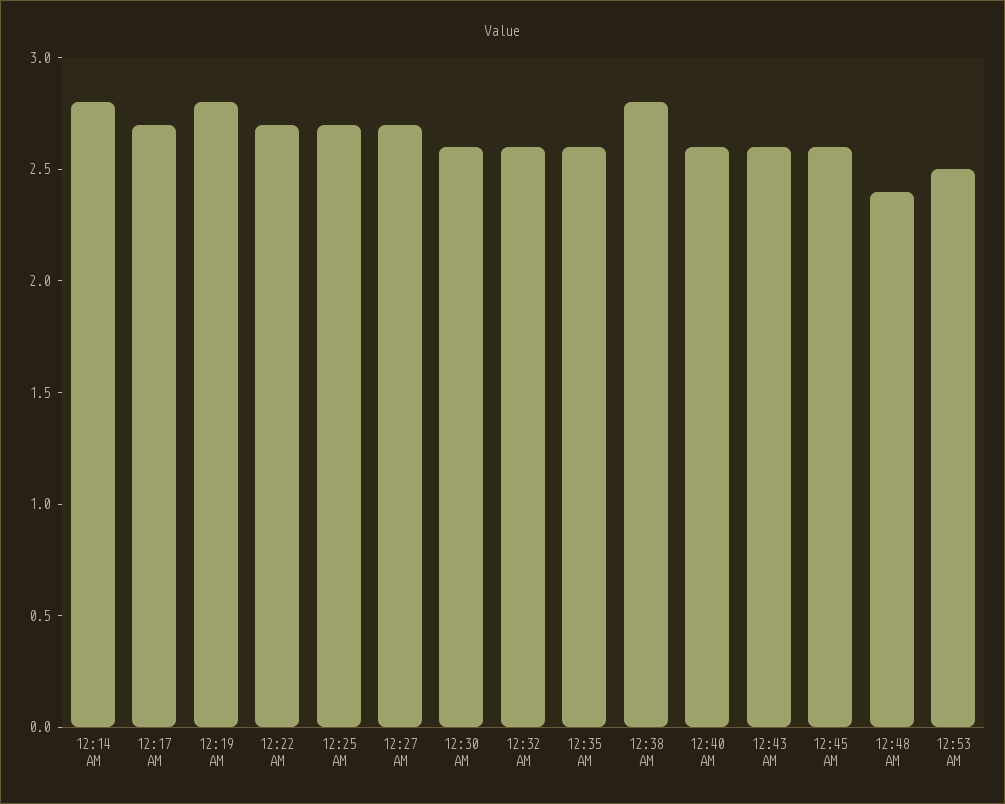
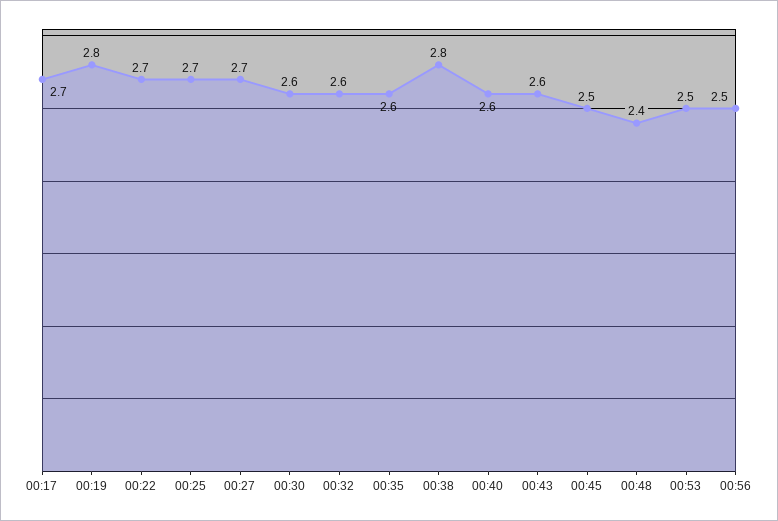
12:14 AM: 2.8 -> none
12:45 AM: 2.6 -> 2.5
00:56: none -> 2.5

